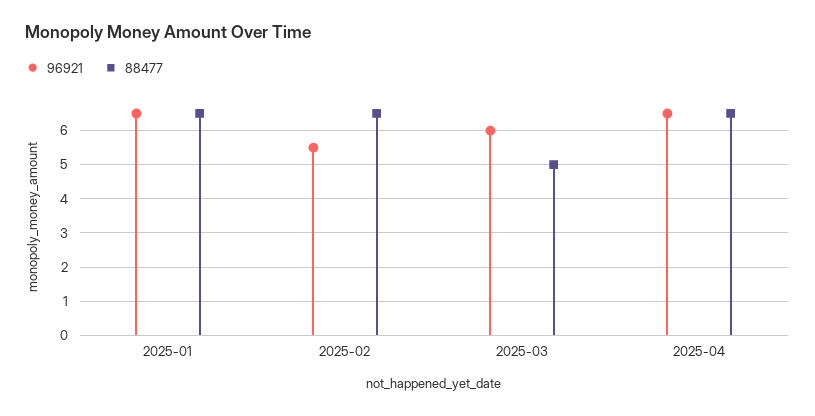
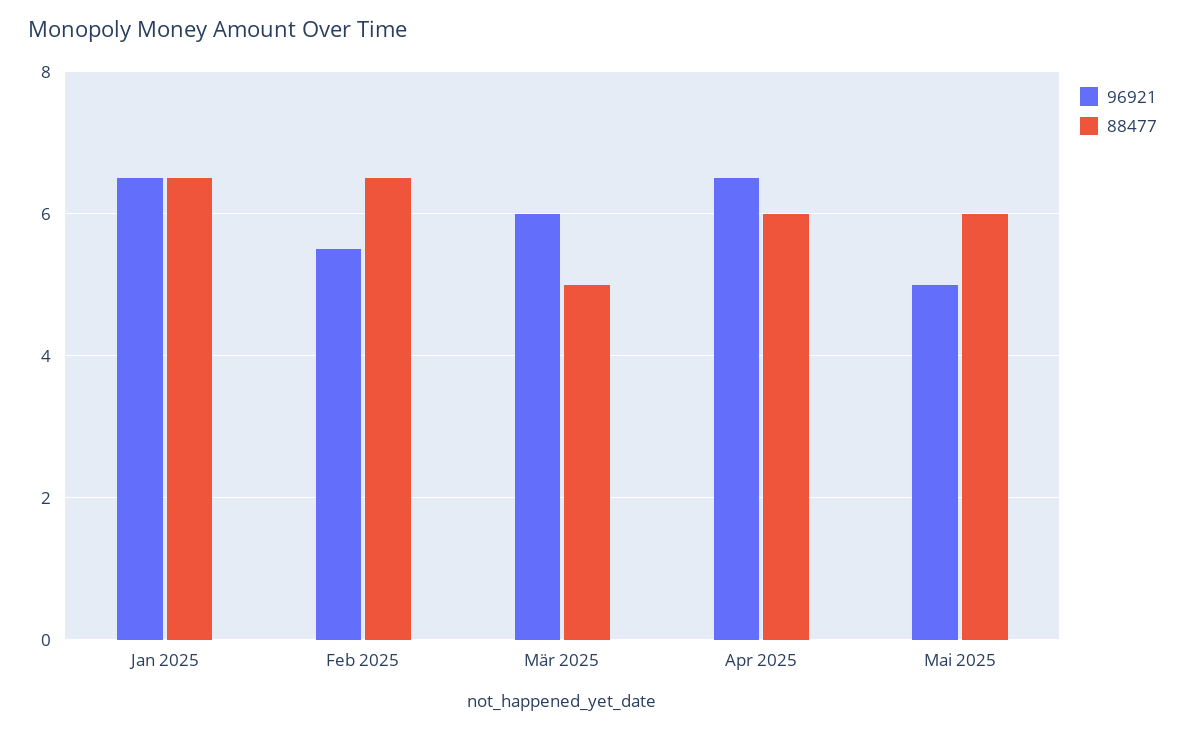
88477, 2025-04: 6.5 -> 6
96921, Mai 2025: none -> 5
88477, Mai 2025: none -> 6

